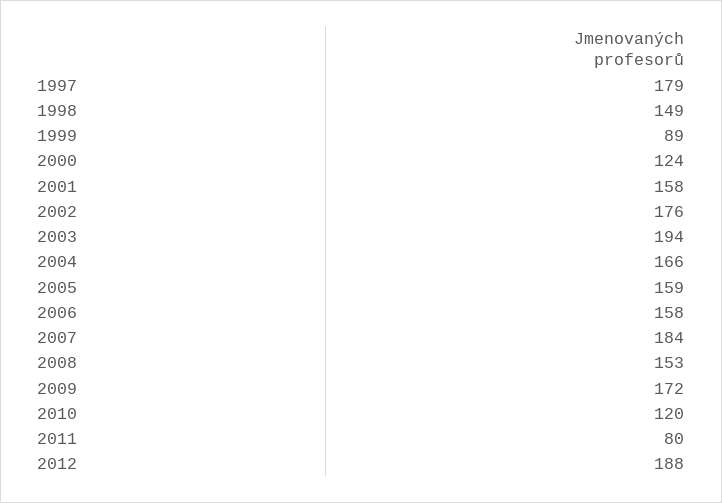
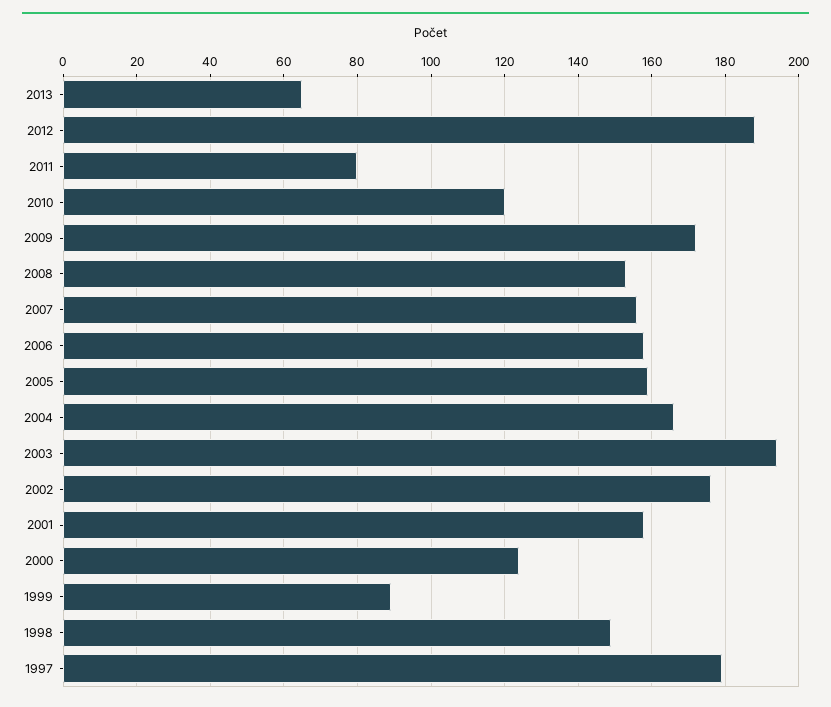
2007: 184 -> 155
2013: none -> 65

